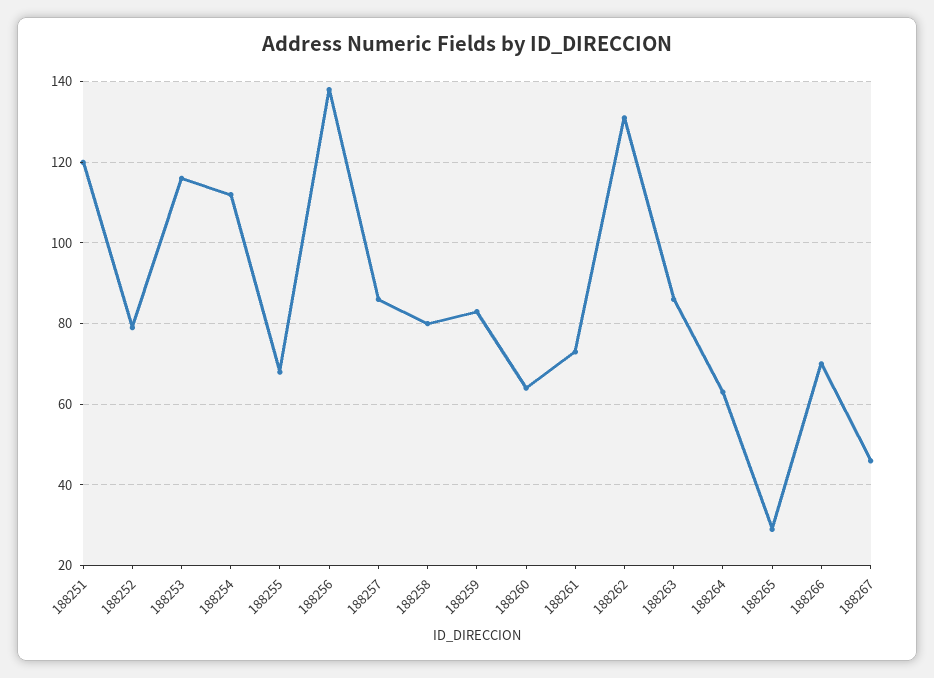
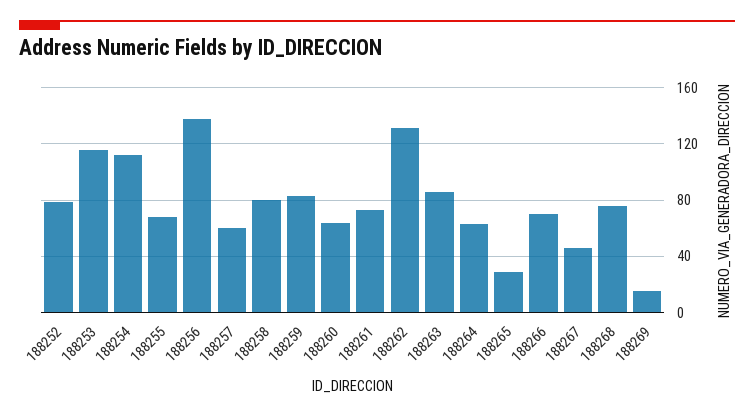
188251: 120 -> none
188257: 85 -> 60
188268: none -> 75
188269: none -> 15

